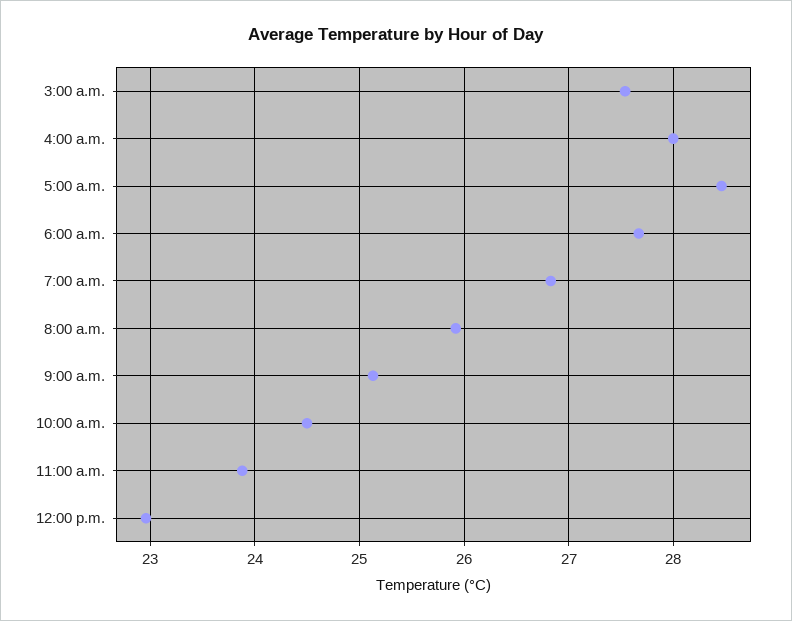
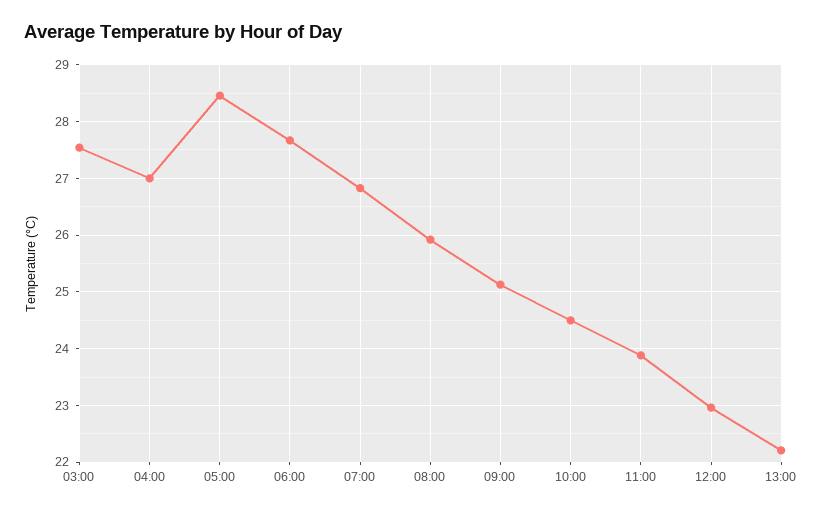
4:00 a.m.: 28 -> 27
13:00: none -> 22.2

